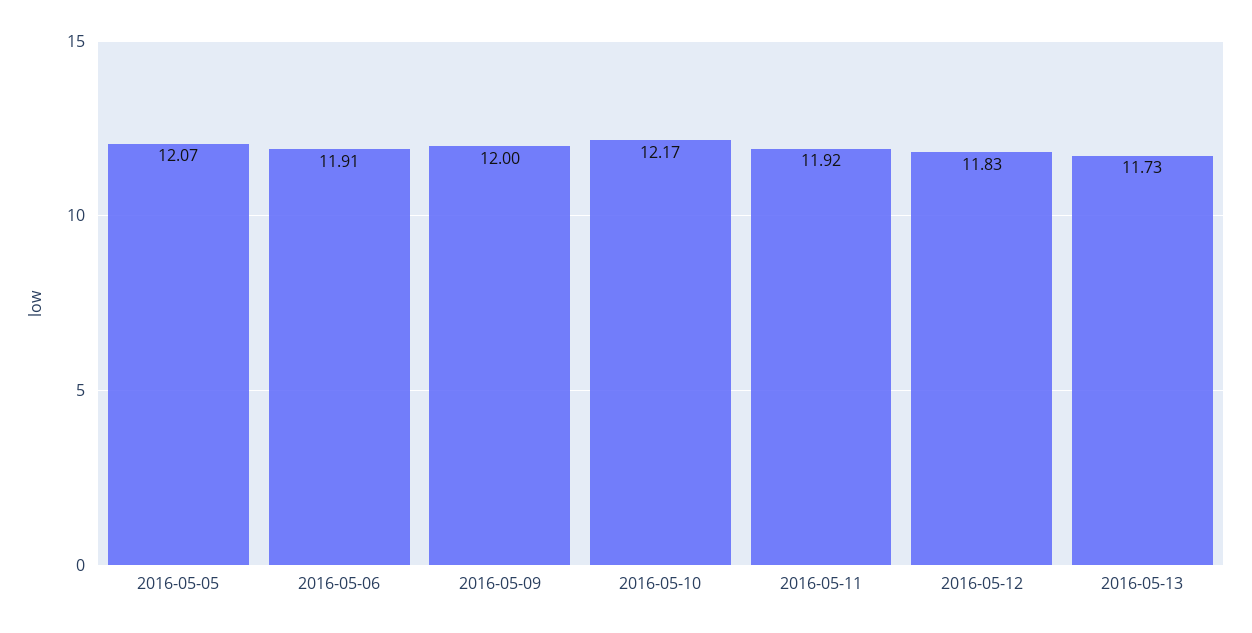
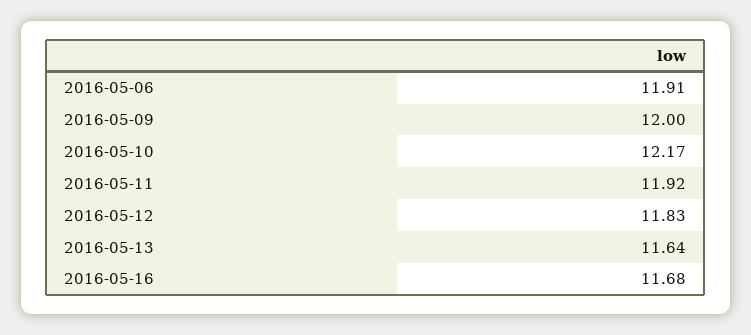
2016-05-05: 12.07 -> none
2016-05-13: 11.73 -> 11.64
2016-05-16: none -> 11.68

